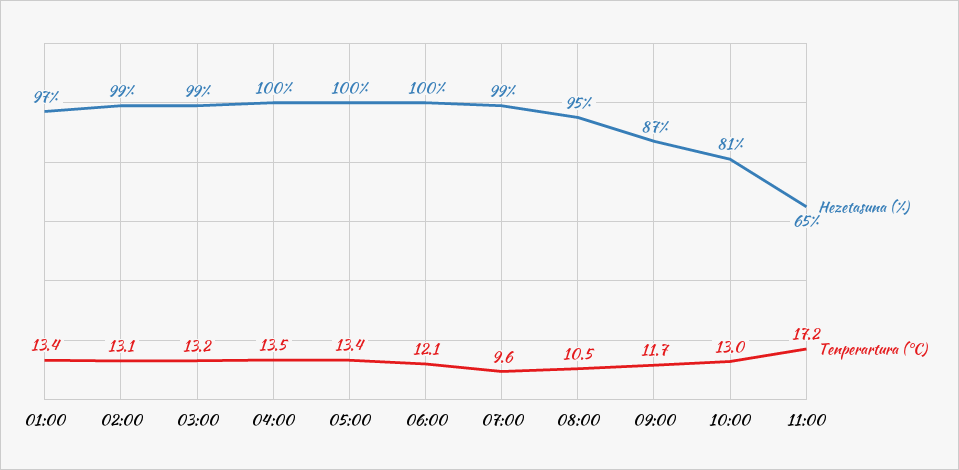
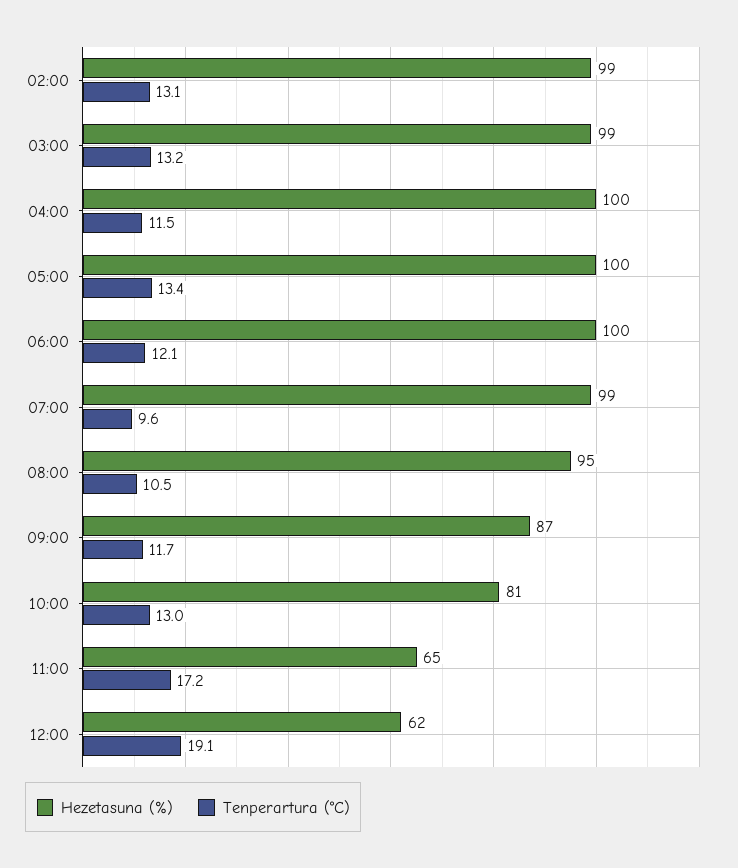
Hezetasuna (%), 01:00: 97 -> none
Tenperartura (°C), 01:00: 13.4 -> none
Tenperartura (°C), 04:00: 13.5 -> 11.5
Hezetasuna (%), 12:00: none -> 62
Tenperartura (°C), 12:00: none -> 19.1

